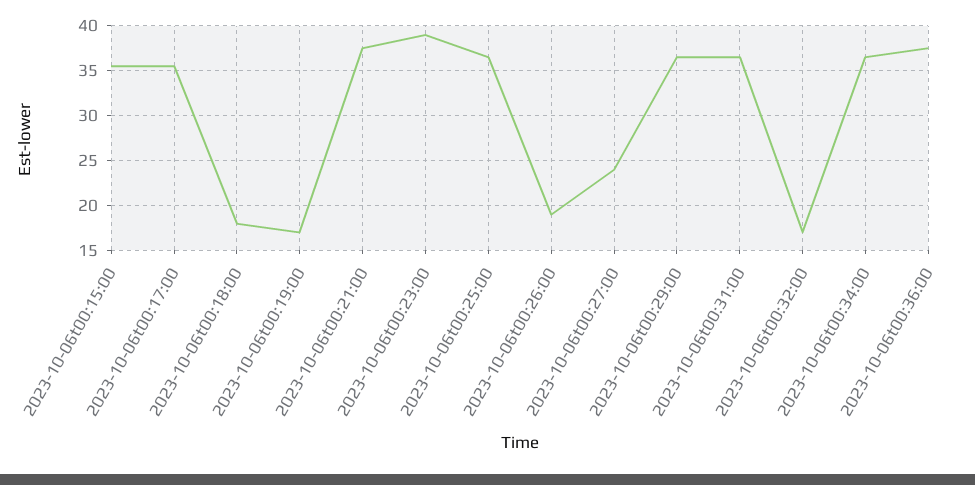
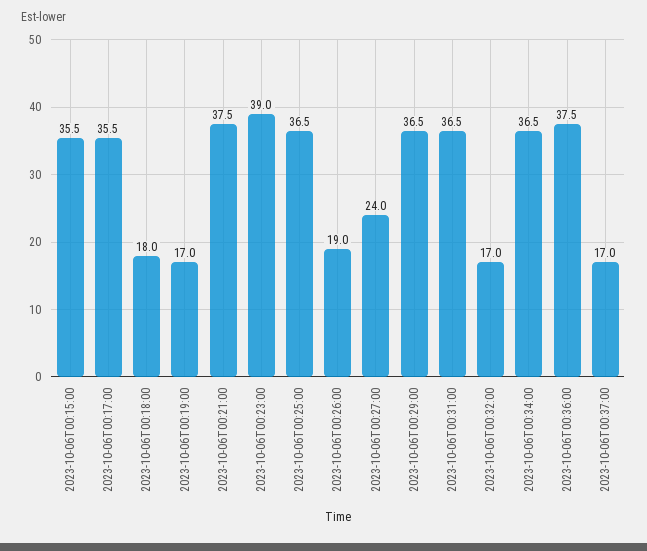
2023-10-06T00:37:00: none -> 17

